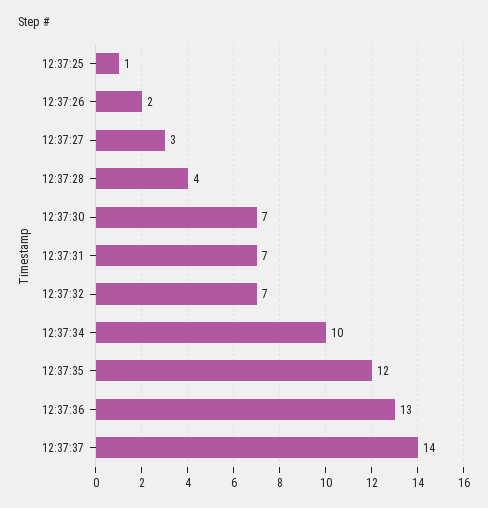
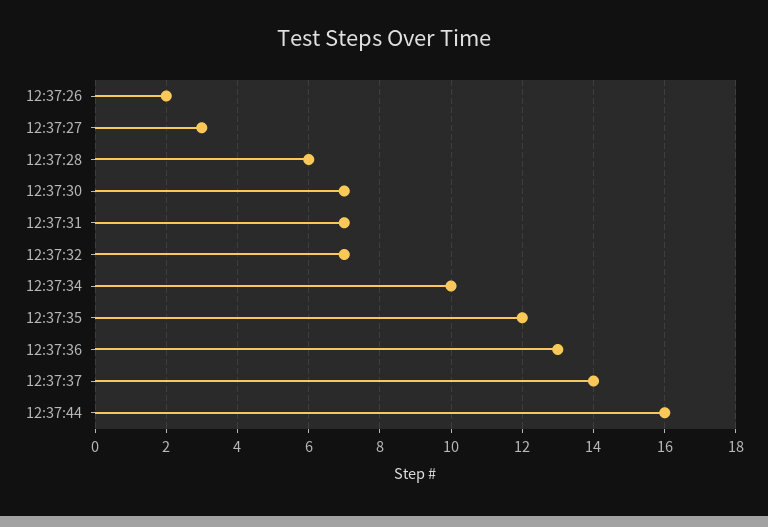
12:37:25: 1 -> none
12:37:28: 4 -> 6
12:37:44: none -> 16

